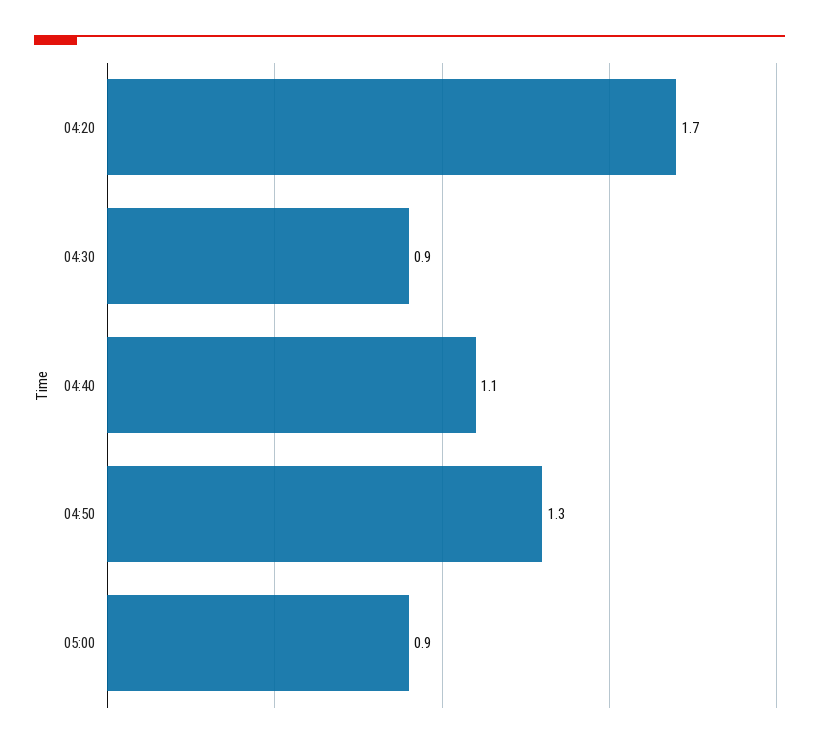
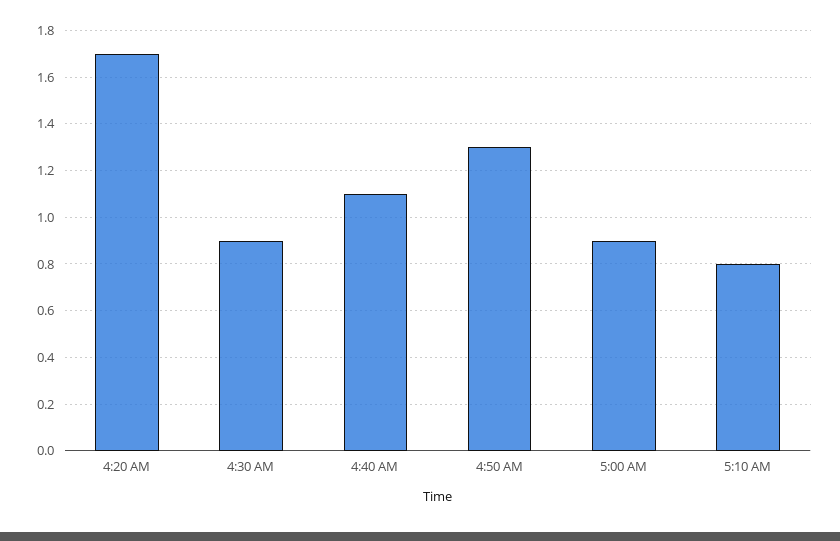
5:10 AM: none -> 0.8

